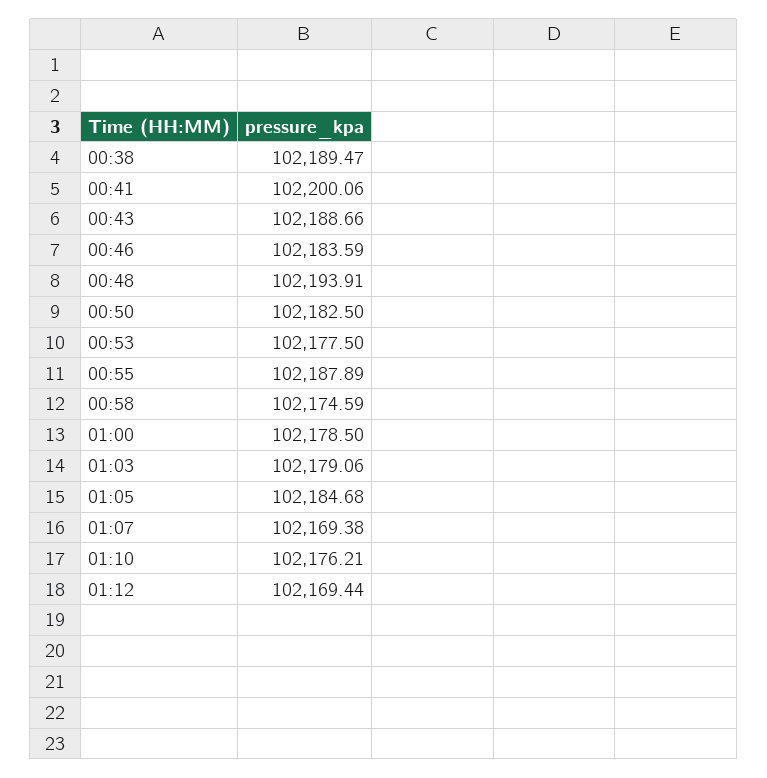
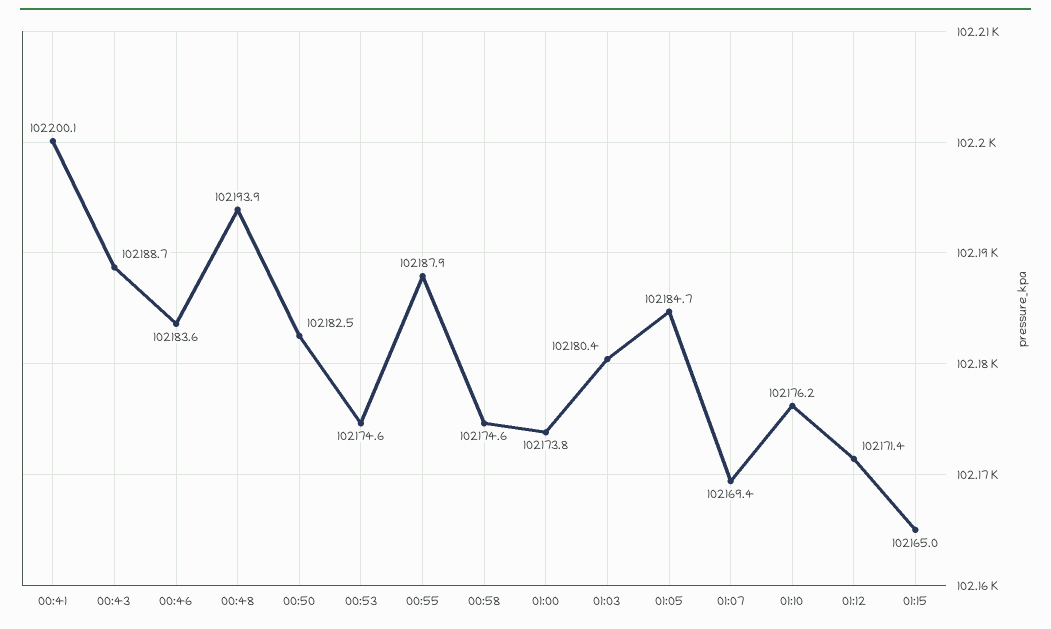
00:38: 102189.47 -> none
00:53: 102177.5 -> 102174.6
01:00: 102178.5 -> 102173.8
01:03: 102179.06 -> 102180.4
01:12: 102169.44 -> 102171.4
01:15: none -> 102165

